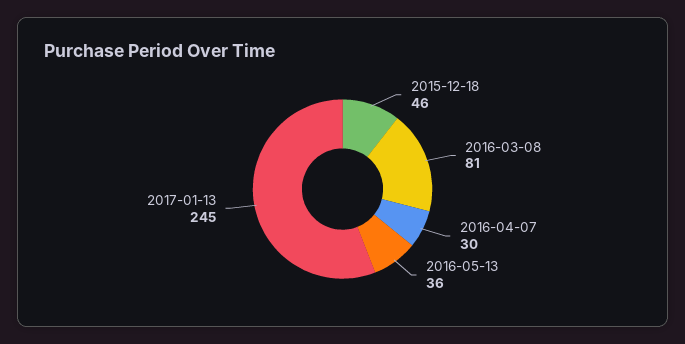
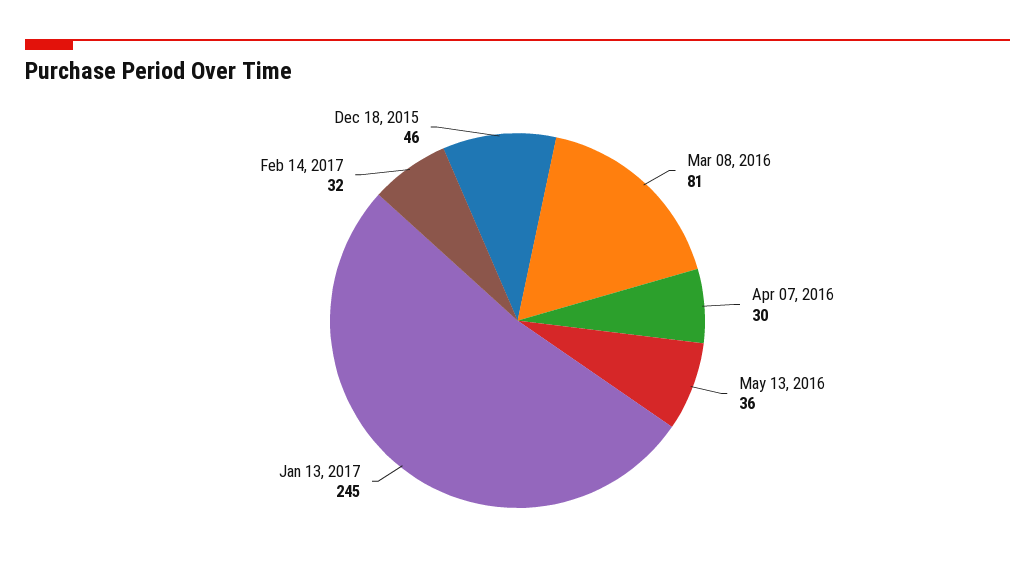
Feb 14, 2017: none -> 32

